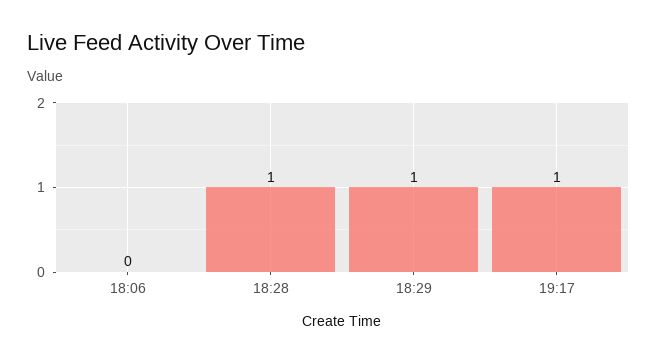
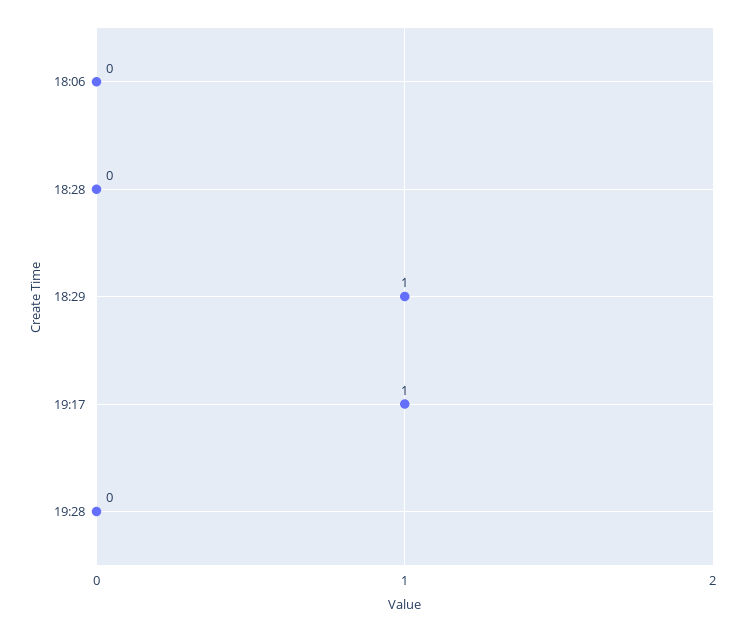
18:28: 1 -> 0
19:28: none -> 0

